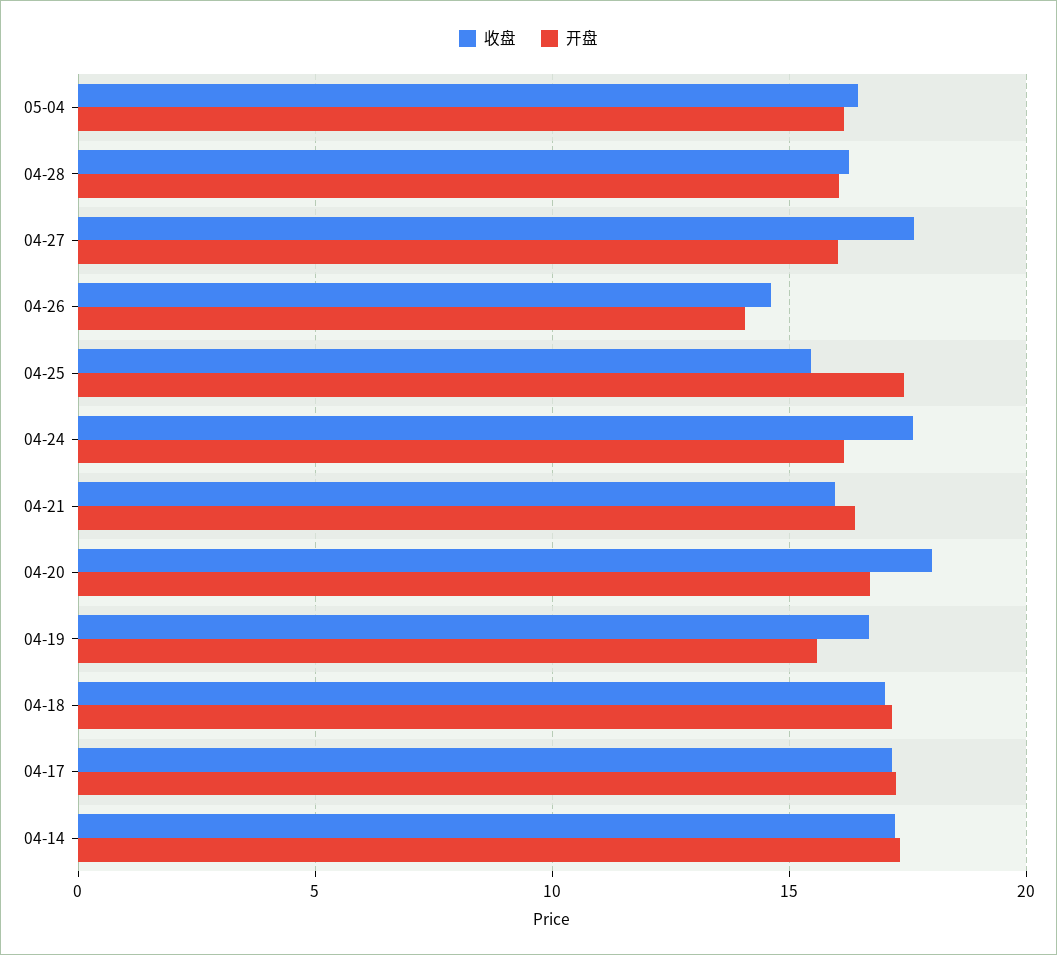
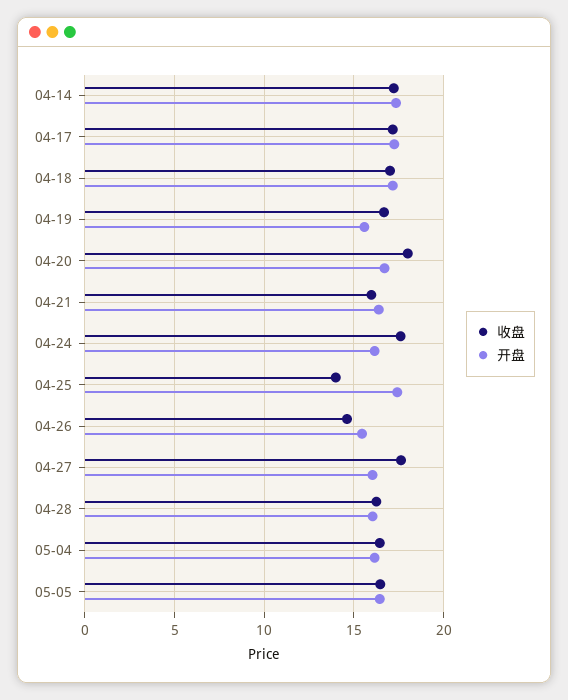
开盘, 04-26: 14 -> 15.5
收盘, 04-25: 15.5 -> 14
收盘, 05-05: none -> 16.5
开盘, 05-05: none -> 16.5

